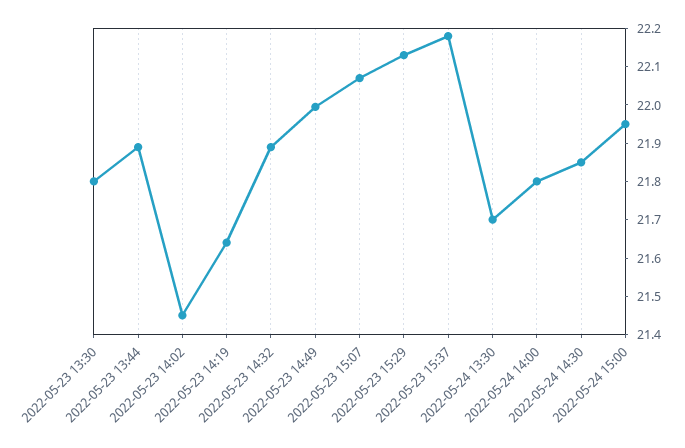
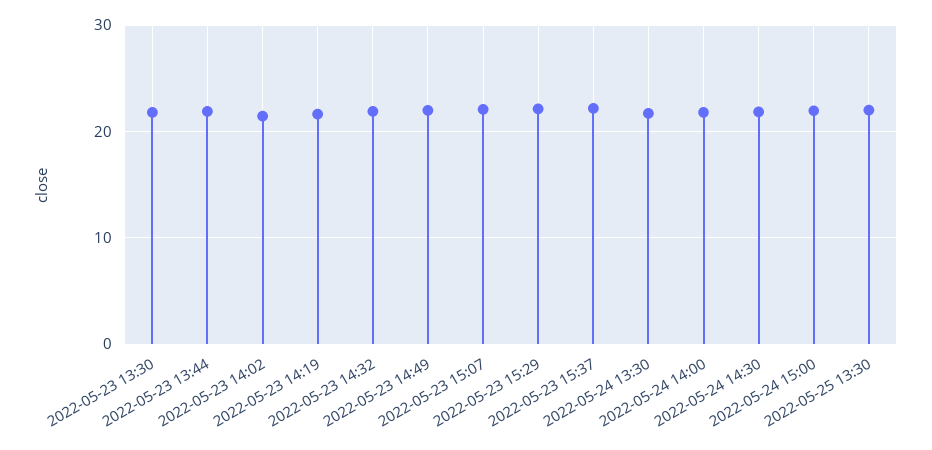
2022-05-25 13:30: none -> 22

